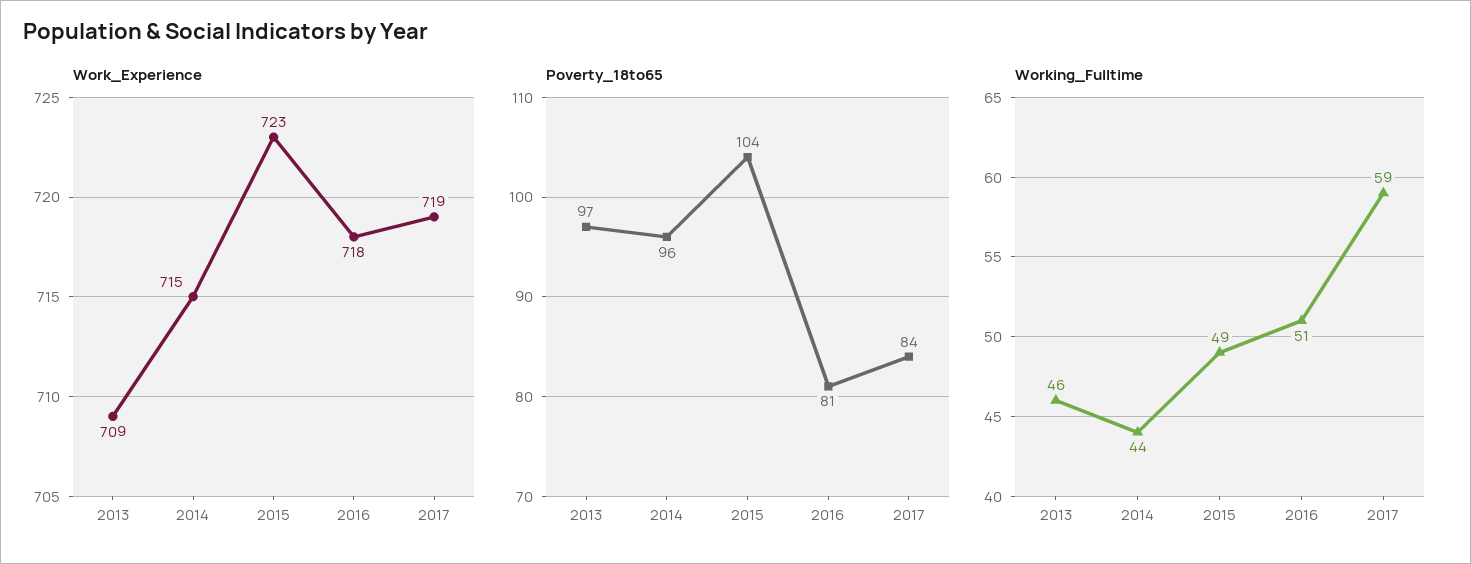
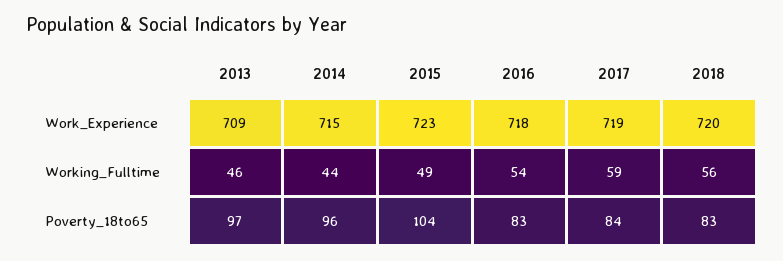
Poverty_18to65, 2016: 81 -> 83
Working_Fulltime, 2016: 51 -> 54
Work_Experience, 2018: none -> 720
Working_Fulltime, 2018: none -> 56
Poverty_18to65, 2018: none -> 83

